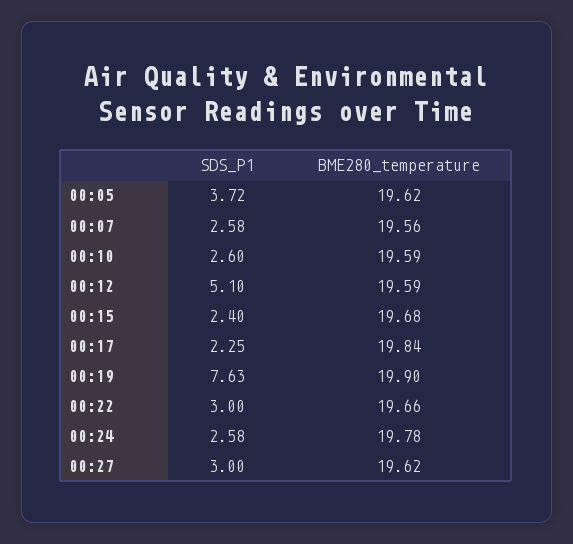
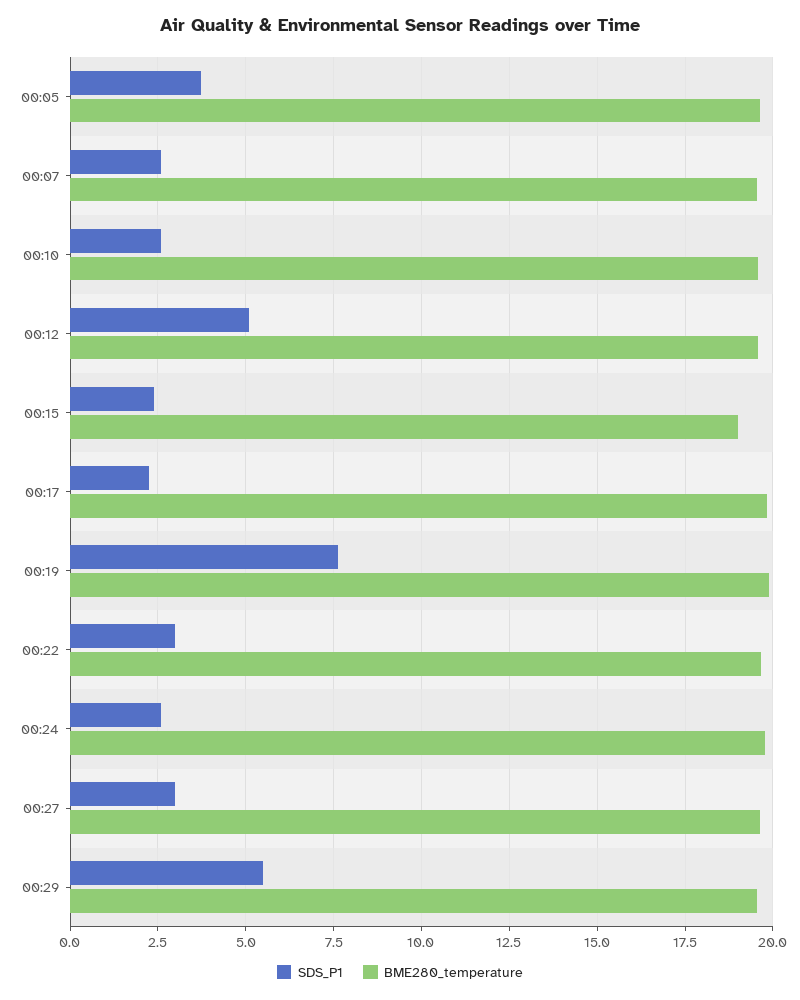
BME280_temperature, 00:15: 19.68 -> 19
SDS_P1, 00:29: none -> 5.5
BME280_temperature, 00:29: none -> 19.5

